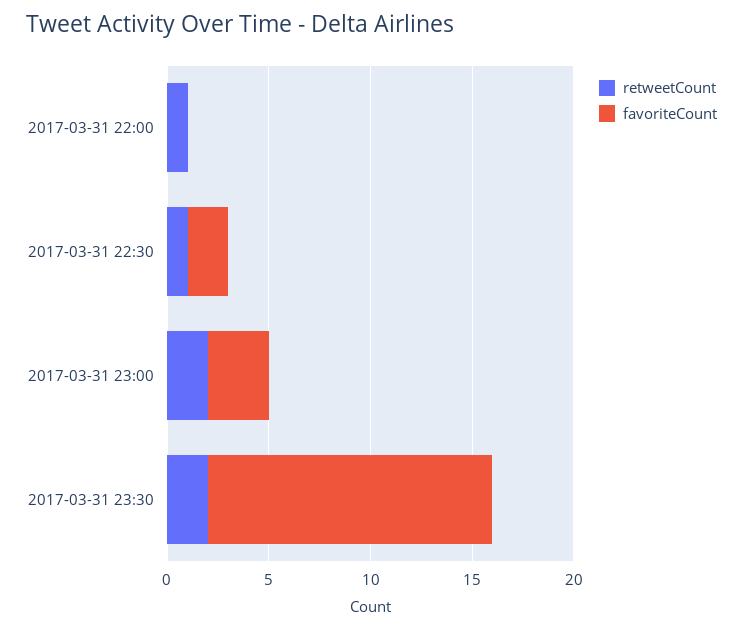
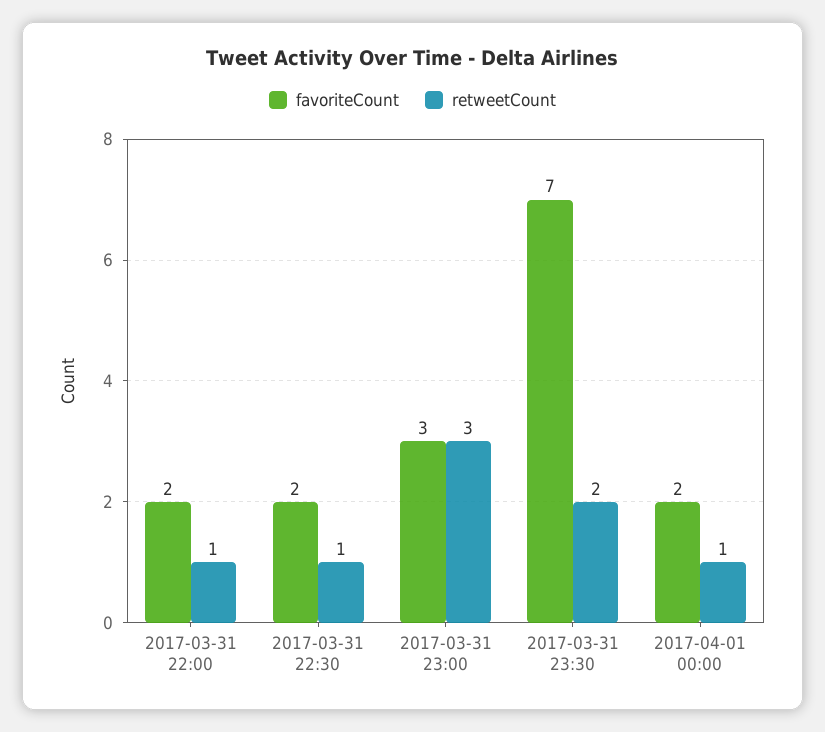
favoriteCount, 2017-03-31 22:00: 0 -> 2
retweetCount, 2017-03-31 23:00: 2 -> 3
favoriteCount, 2017-03-31 23:30: 14 -> 7
favoriteCount, 2017-04-01 00:00: none -> 2
retweetCount, 2017-04-01 00:00: none -> 1

